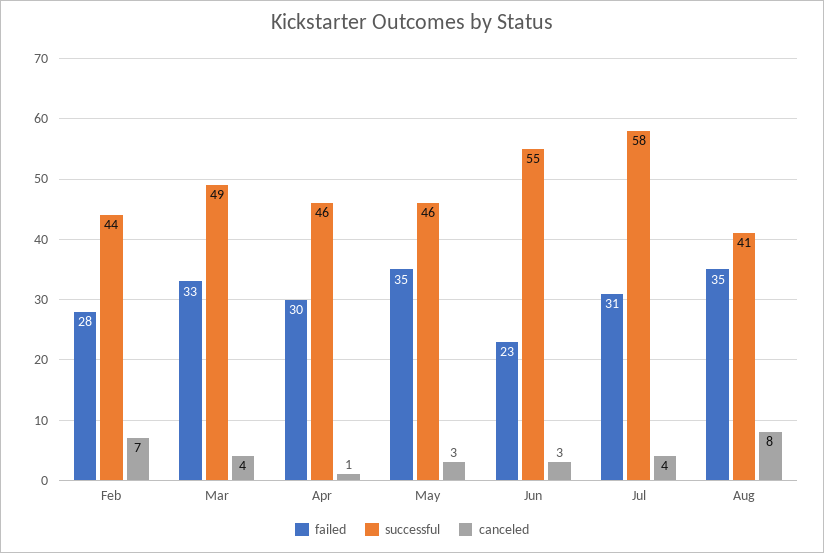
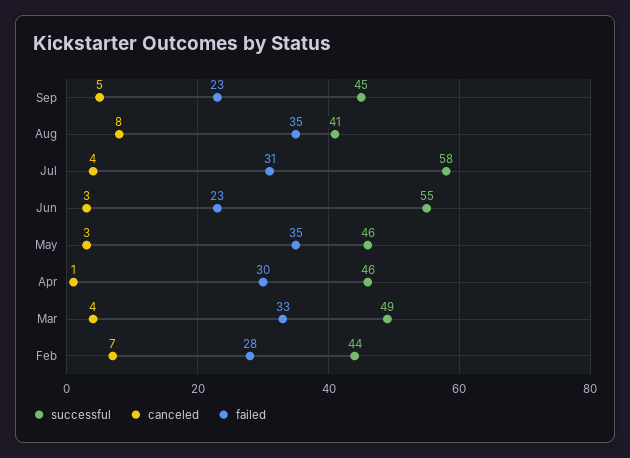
successful, Sep: none -> 45
canceled, Sep: none -> 5
failed, Sep: none -> 23

